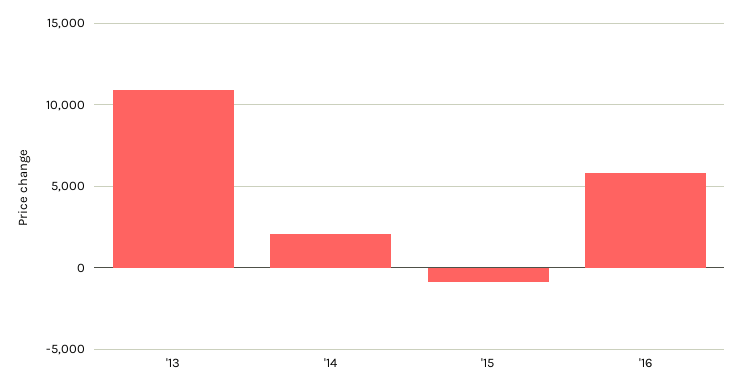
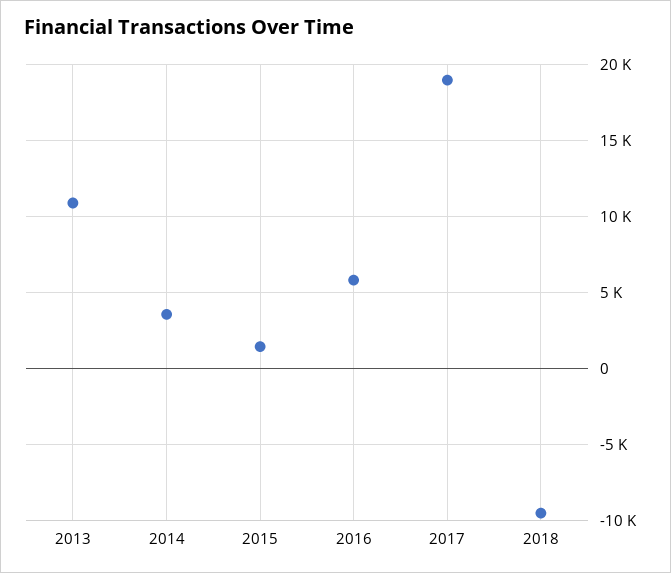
'14: 2000 -> 3500
'15: -1000 -> 1500
2017: none -> 19000
2018: none -> -9500

